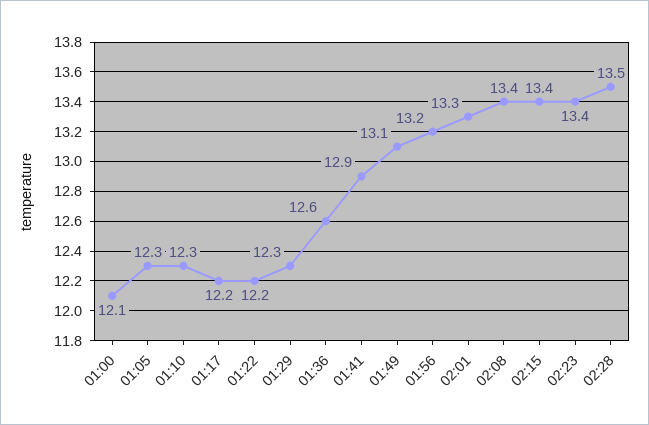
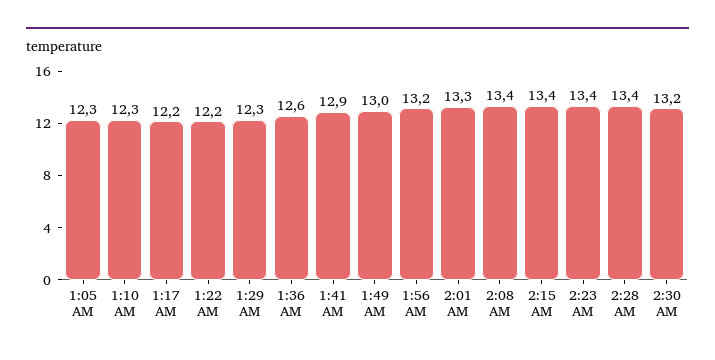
01:00: 12.1 -> none
01:49: 13.1 -> 13
02:28: 13.5 -> 13.4
2:30 AM: none -> 13.2

